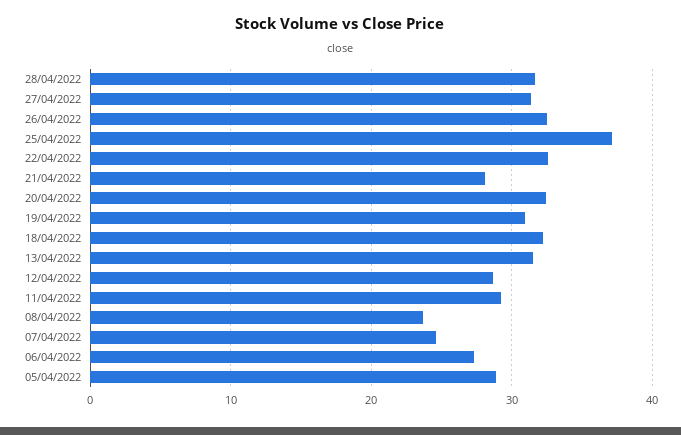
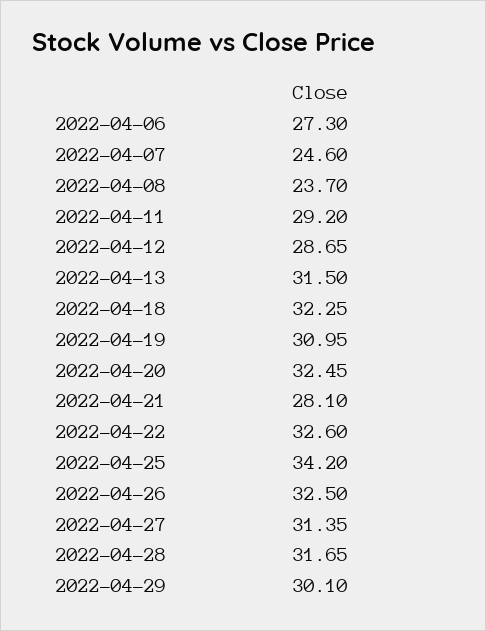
25/04/2022: 37 -> 34.2
05/04/2022: 29 -> none
2022-04-29: none -> 30.1

